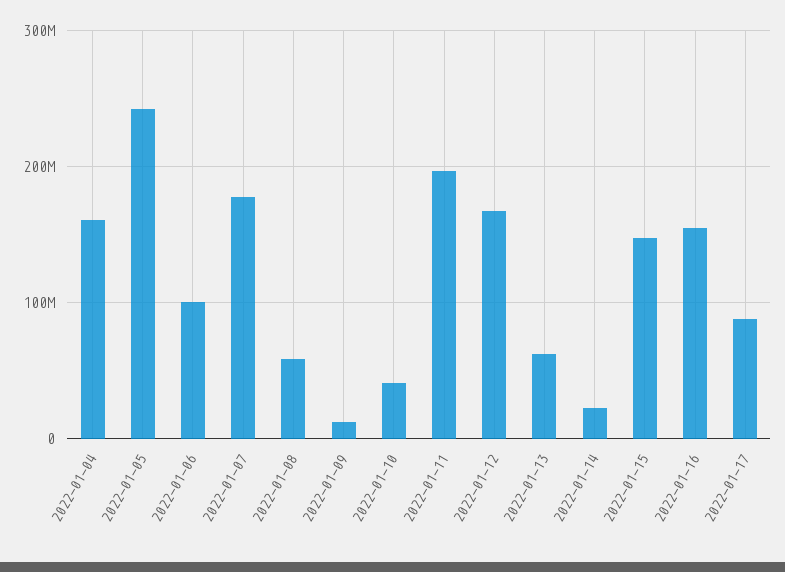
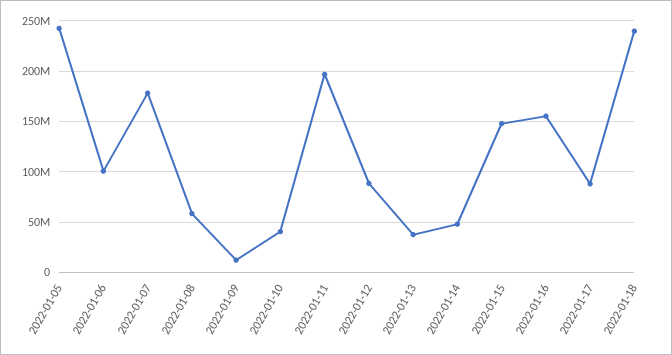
2022-01-04: 160000000 -> none
2022-01-12: 170000000 -> 90000000
2022-01-13: 60000000 -> 40000000
2022-01-14: 20000000 -> 50000000
2022-01-18: none -> 240000000

